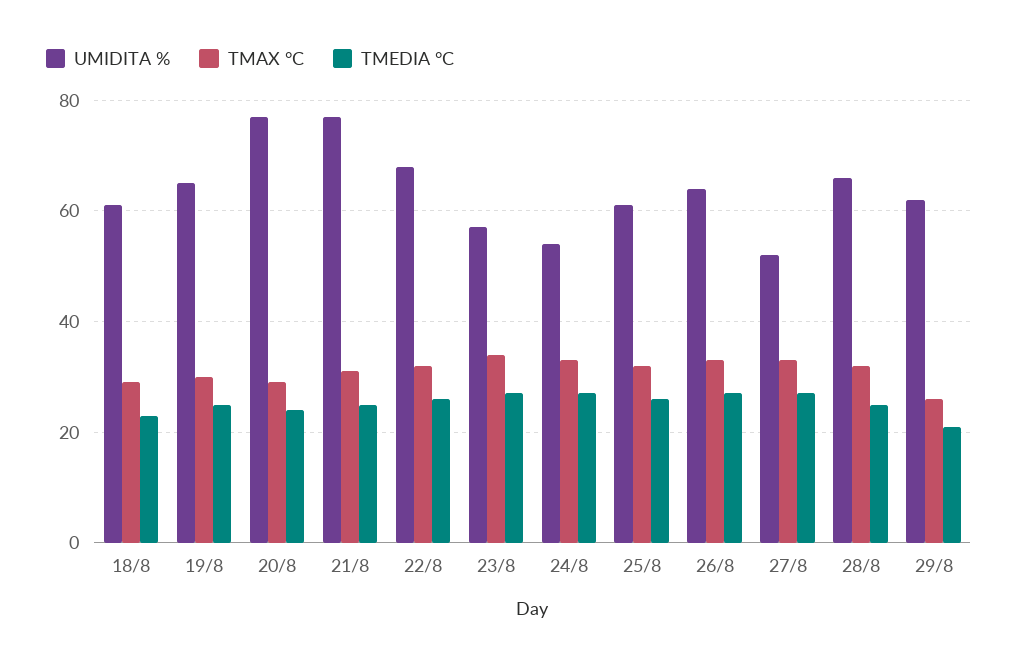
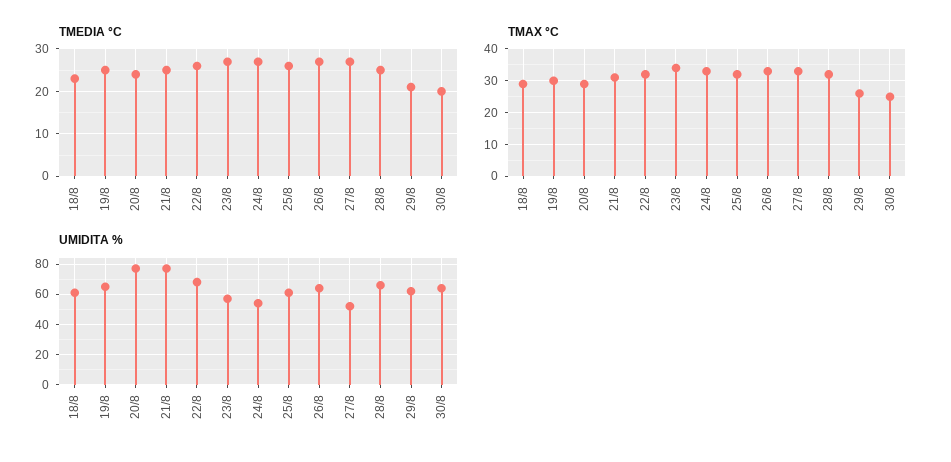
TMEDIA °C, 30/8: none -> 20
TMAX °C, 30/8: none -> 25
UMIDITA %, 30/8: none -> 65

